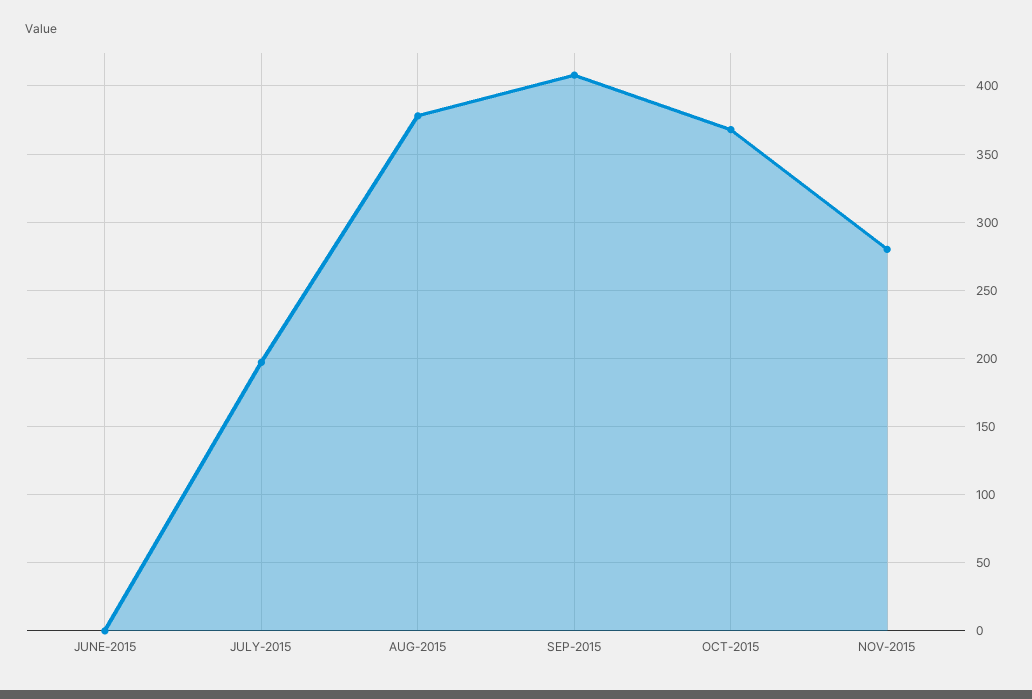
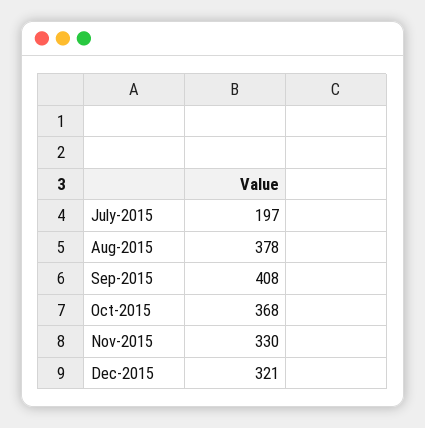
JUNE-2015: 0 -> none
NOV-2015: 280 -> 330
Dec-2015: none -> 321

